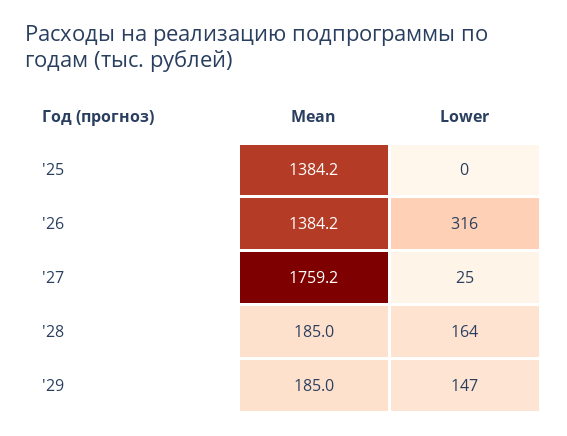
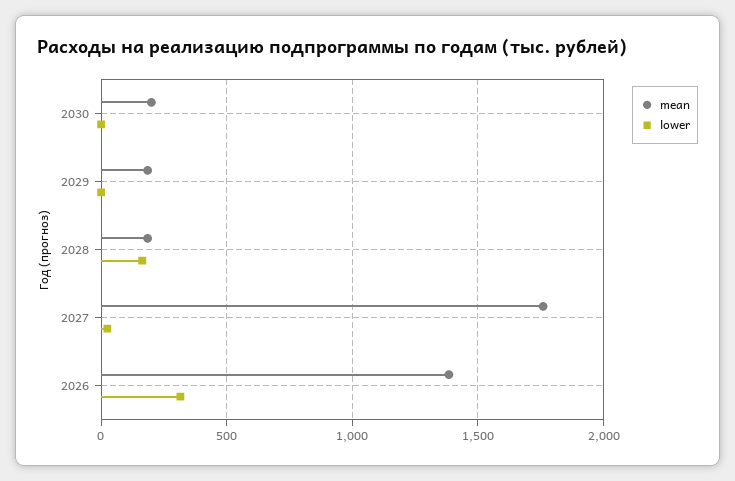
Mean, '25: 1384.2 -> none
Lower, '25: 0 -> none
Lower, '29: 147 -> 0
Mean, 2030: none -> 200
Lower, 2030: none -> 0

